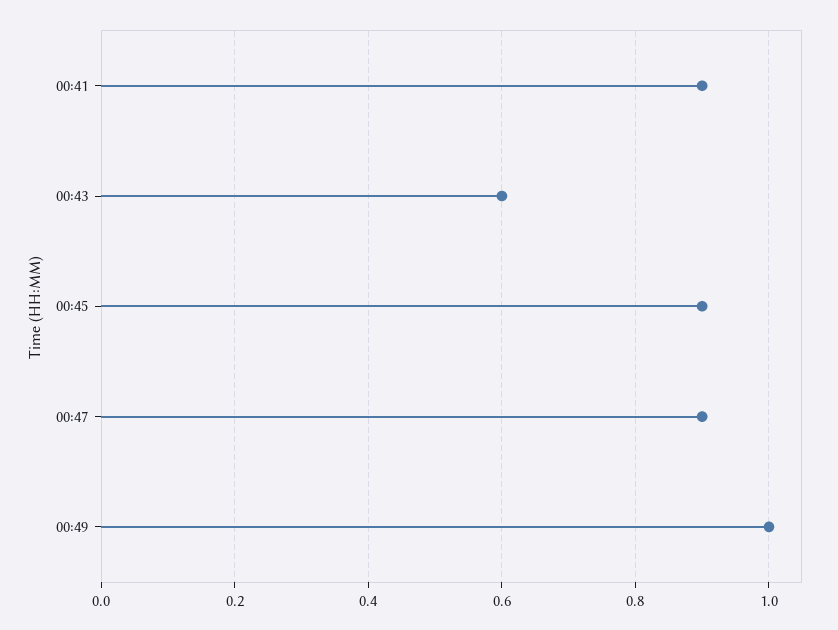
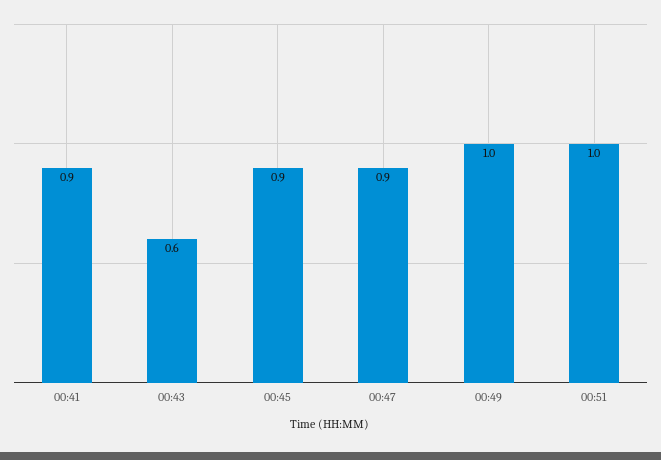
00:51: none -> 1

